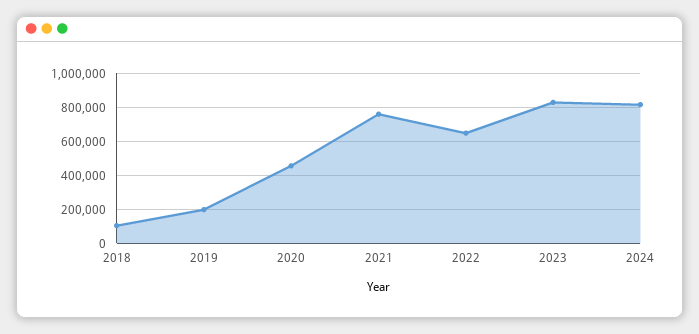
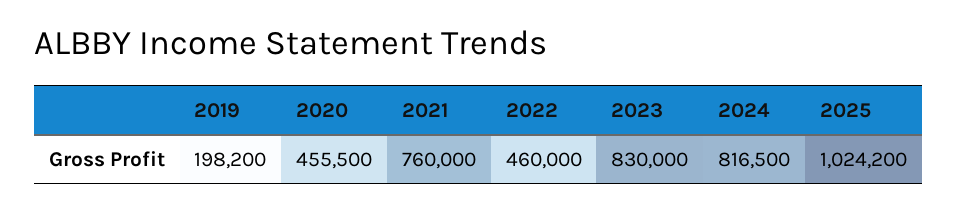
2018: 100000 -> none
2022: 650000 -> 460000
2025: none -> 1024200

